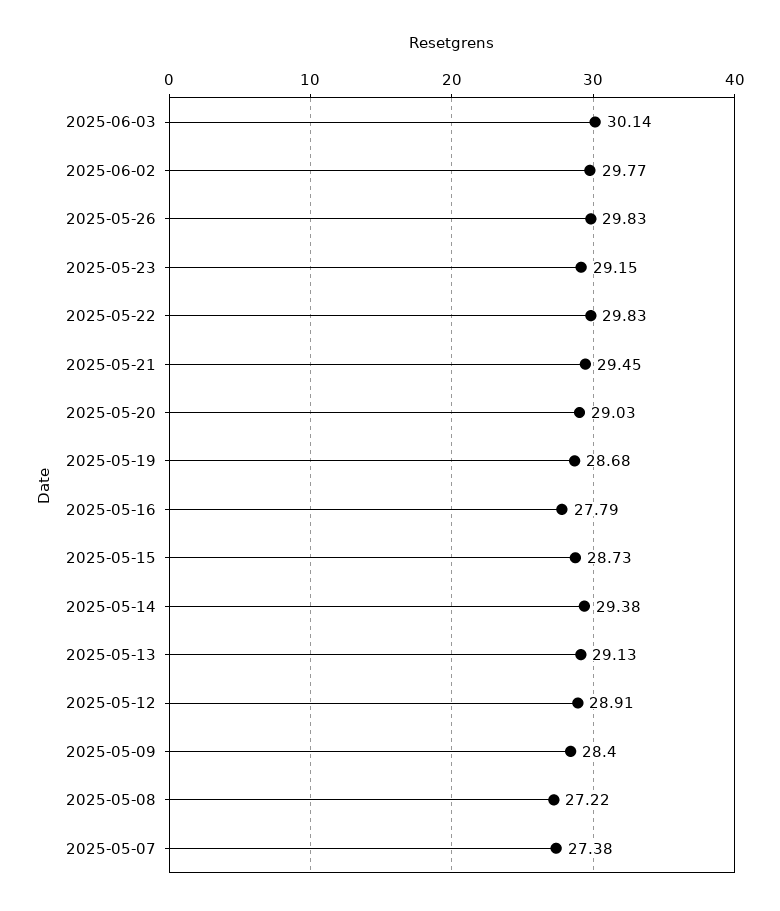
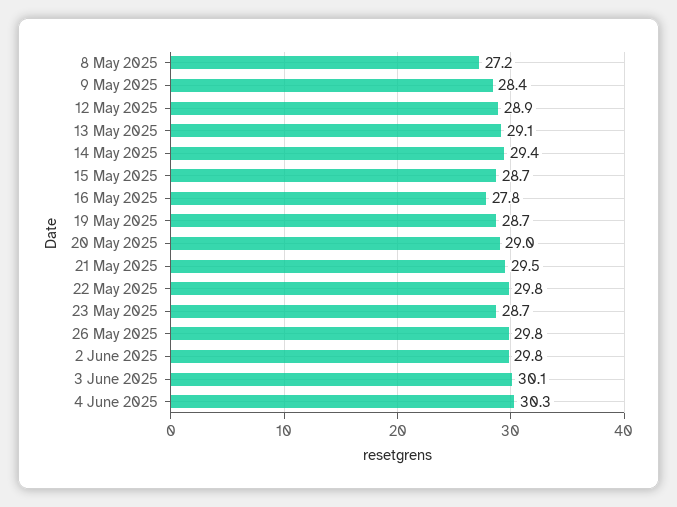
2025-05-23: 29.15 -> 28.7
2025-05-07: 27.38 -> none
4 June 2025: none -> 30.3

